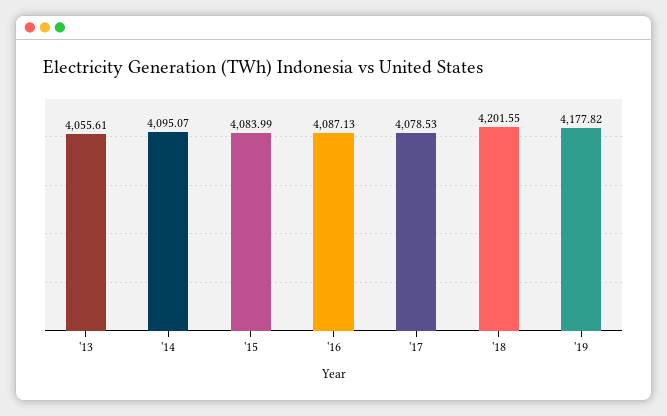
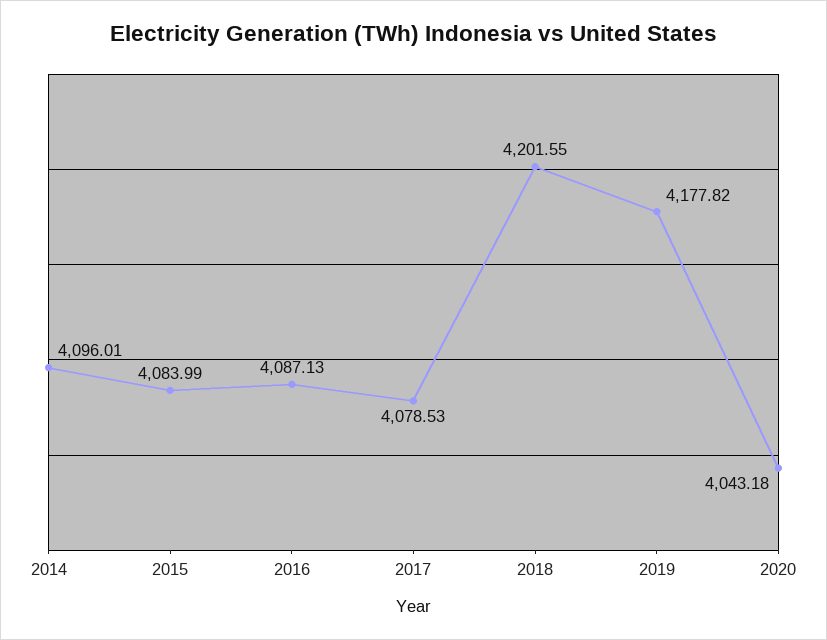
'13: 4055.61 -> none
'14: 4095.07 -> 4096.01
2020: none -> 4043.18

